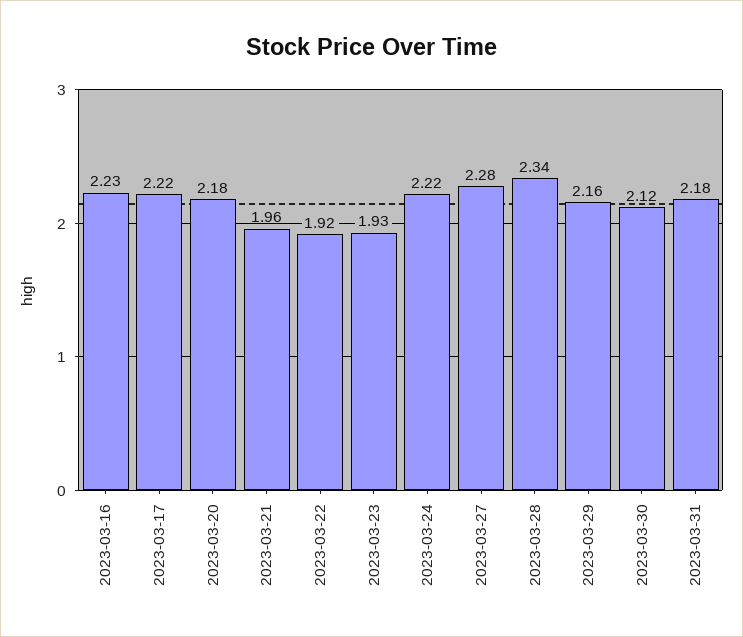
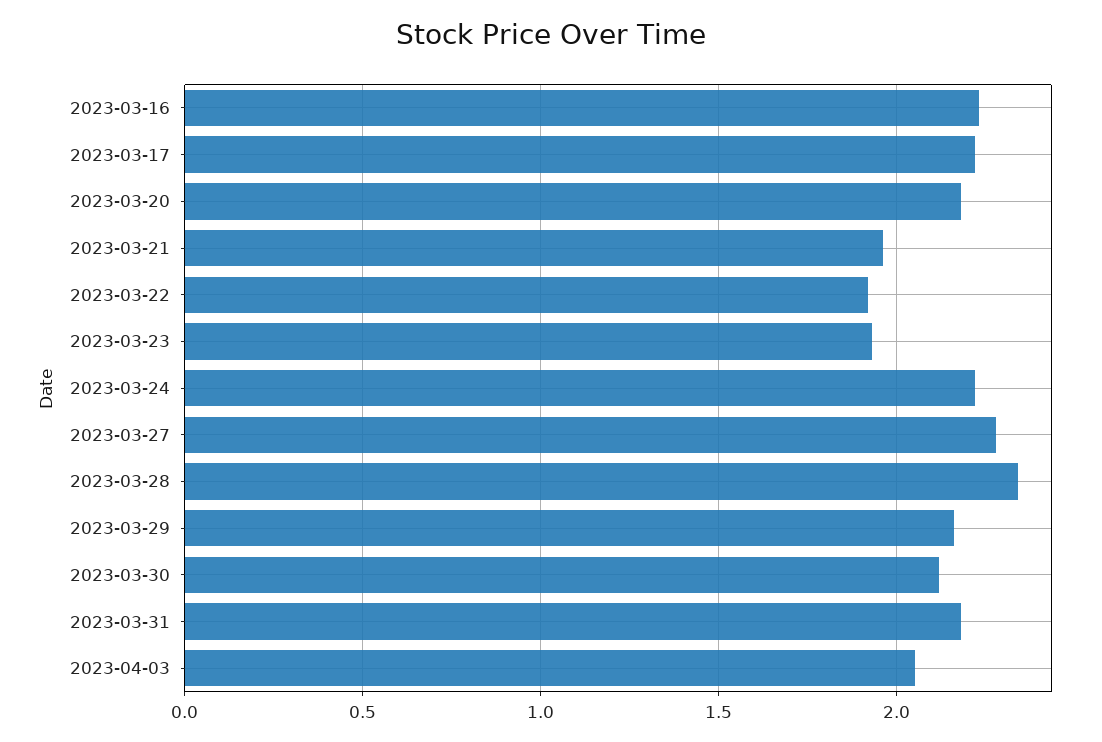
2023-04-03: none -> 2.05

